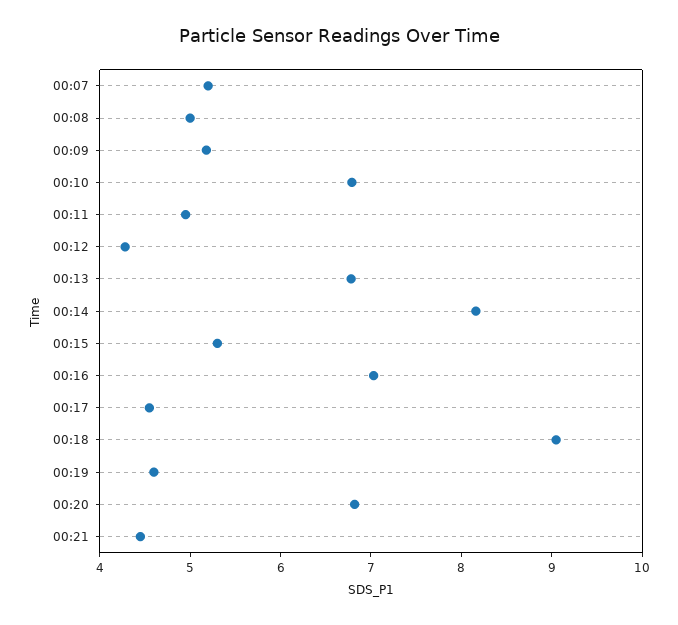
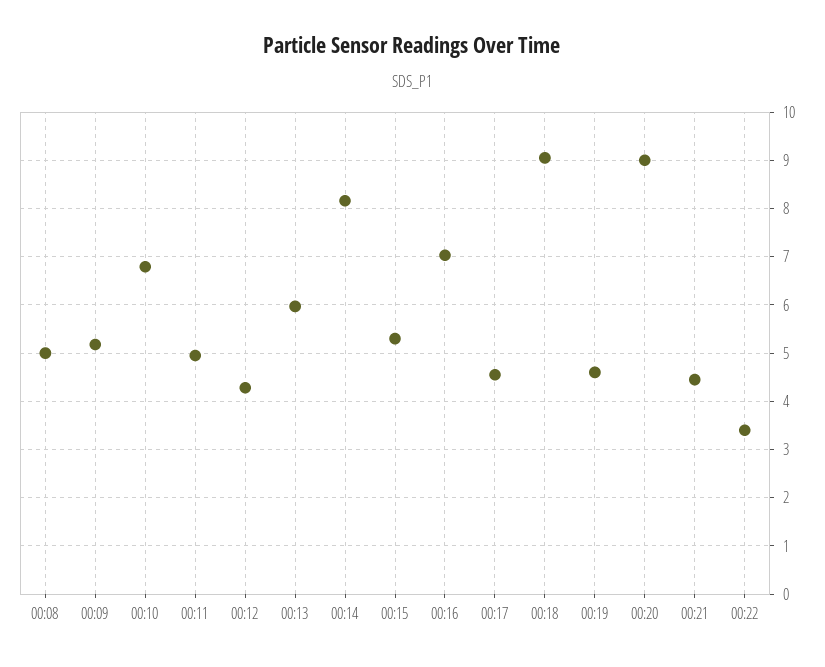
00:07: 5.2 -> none
00:13: 6.8 -> 6
00:20: 6.8 -> 9
00:22: none -> 3.4

